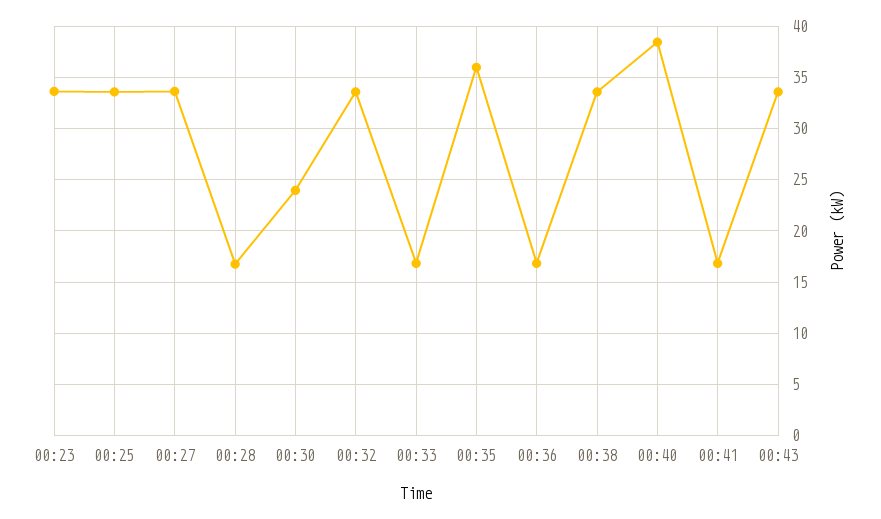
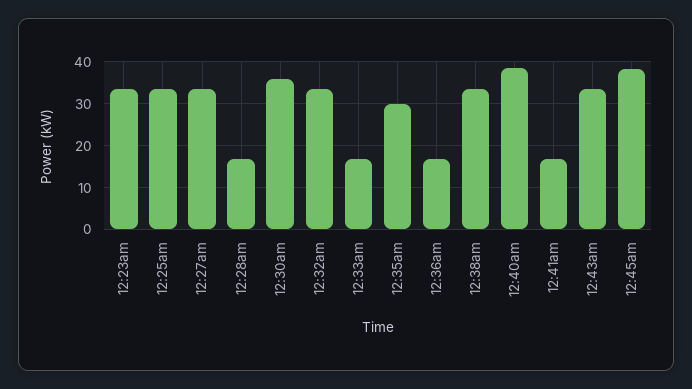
00:30: 24 -> 36
00:35: 36 -> 30
12:45am: none -> 38

